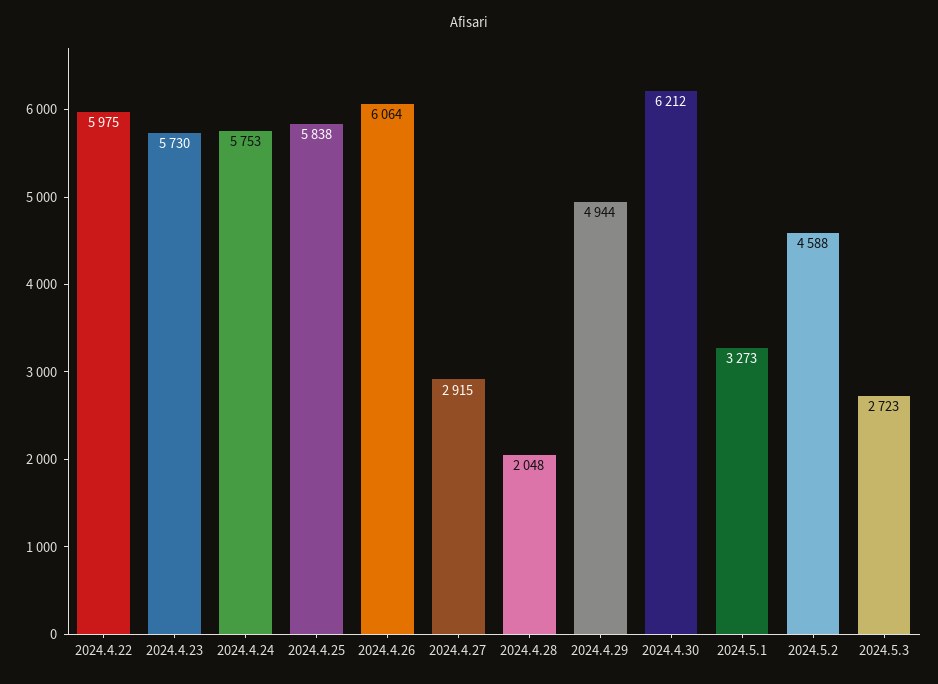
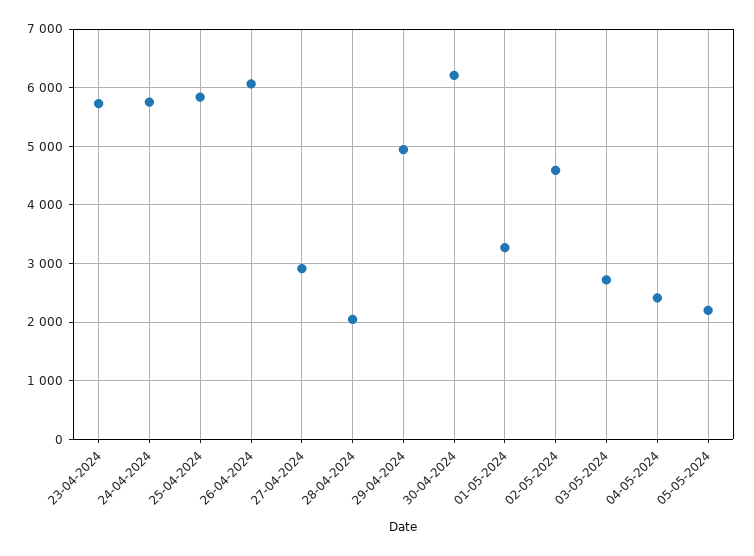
2024.4.22: 5975 -> none
04-05-2024: none -> 2400
05-05-2024: none -> 2200

